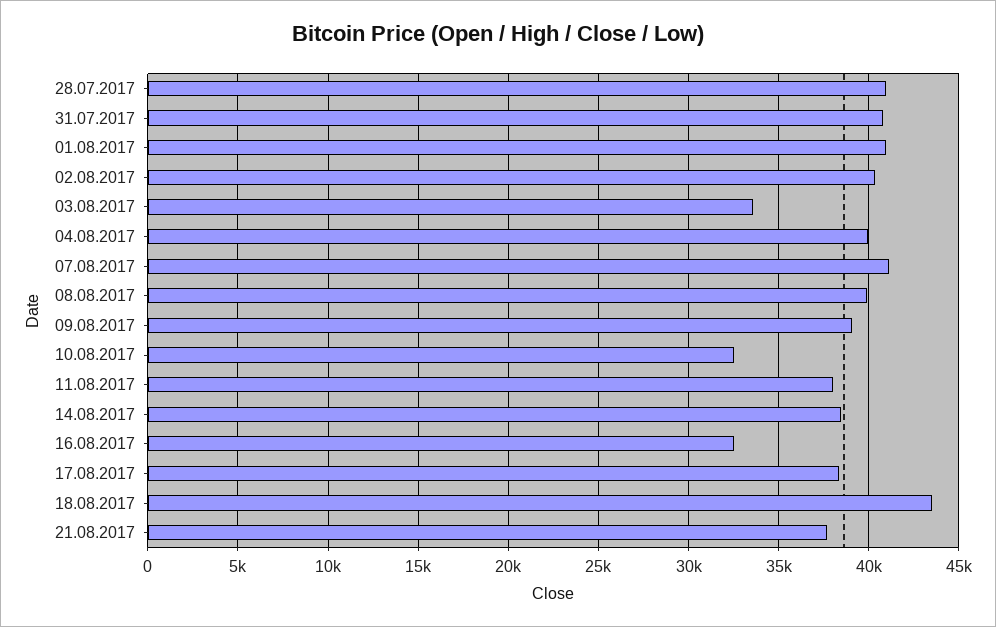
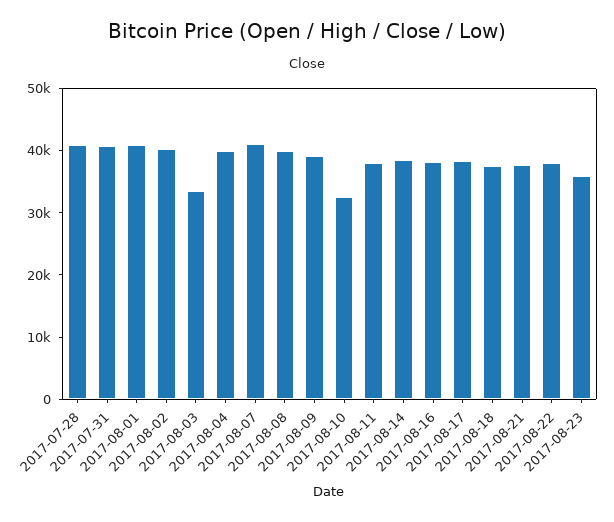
16.08.2017: 32500 -> 38000
18.08.2017: 43500 -> 38000
2017-08-22: none -> 38000
2017-08-23: none -> 36000

